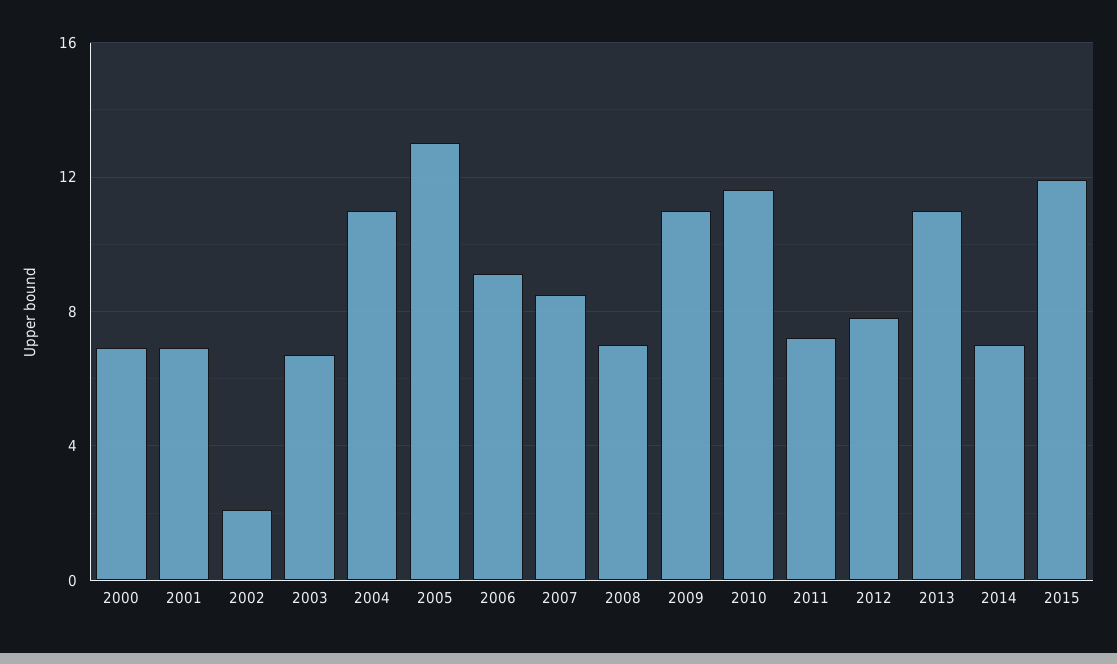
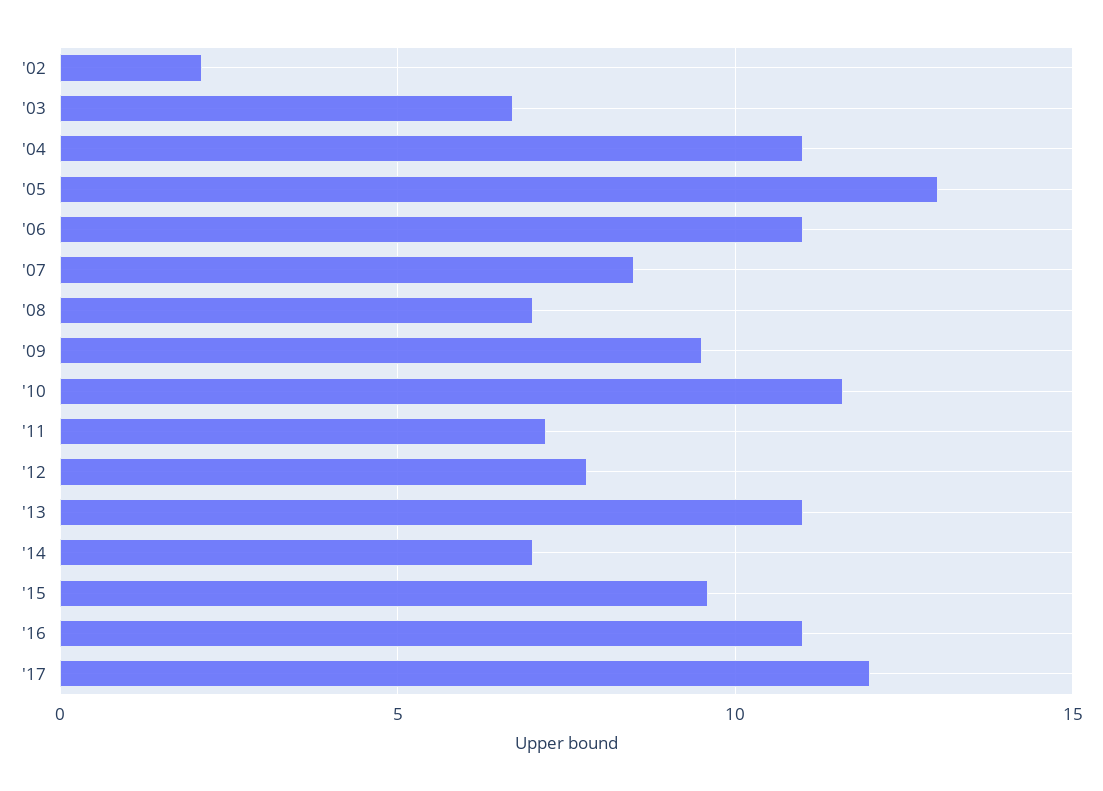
2000: 7 -> none
2001: 7 -> none
2006: 9 -> 11
2009: 11 -> 9.5
2015: 12 -> 9.5
'16: none -> 11
'17: none -> 12

